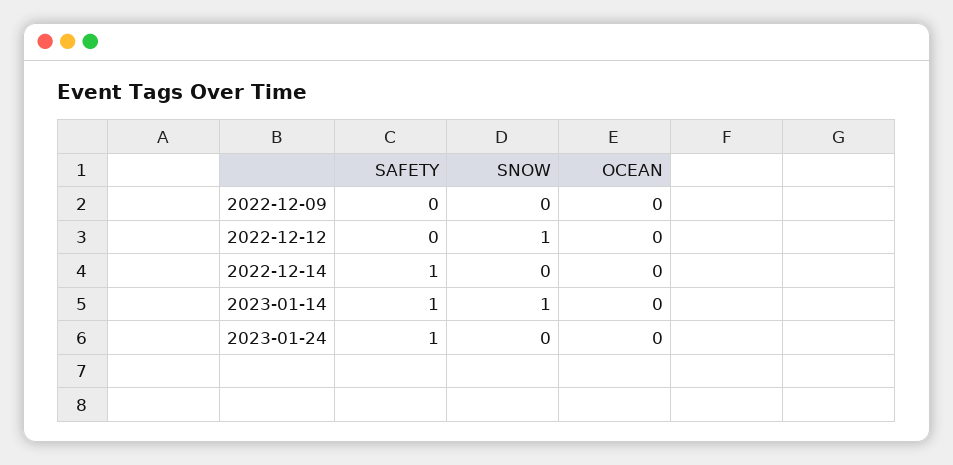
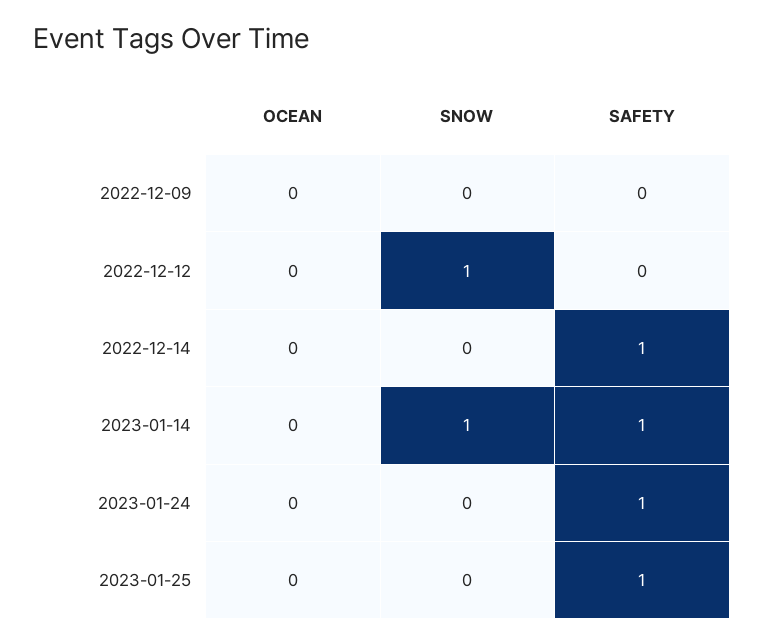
OCEAN, 2023-01-25: none -> 0
SNOW, 2023-01-25: none -> 0
SAFETY, 2023-01-25: none -> 1

